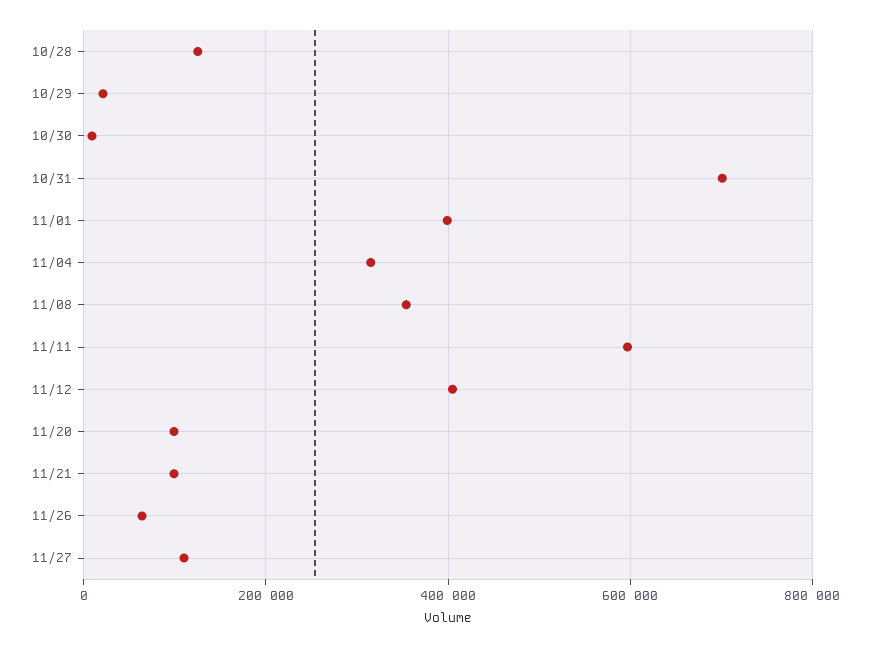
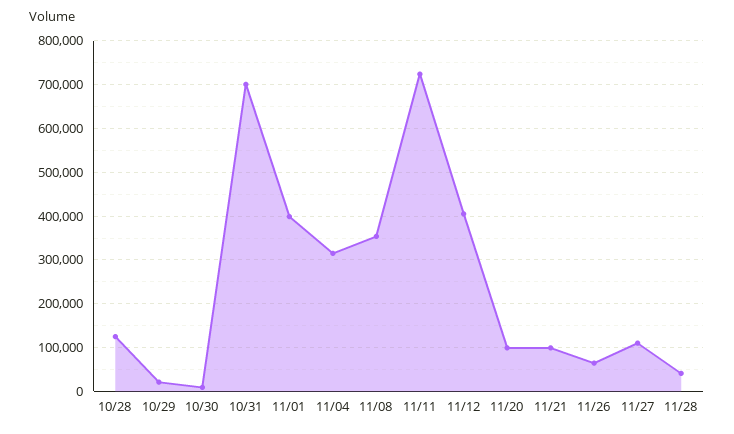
11/11: 600000 -> 720000
11/28: none -> 40000

